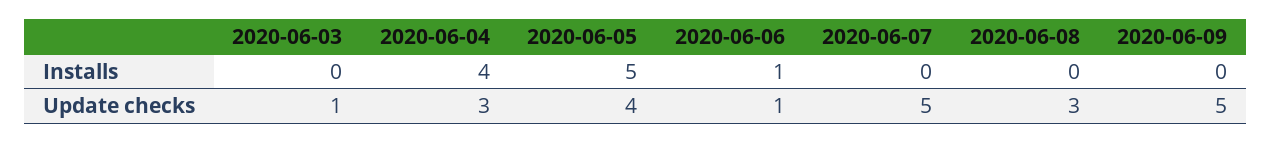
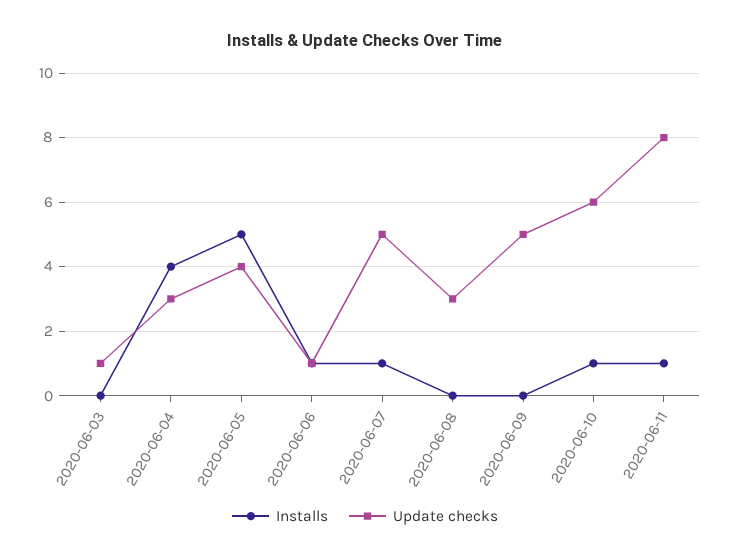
Installs, 2020-06-07: 0 -> 1
Installs, 2020-06-10: none -> 1
Update checks, 2020-06-10: none -> 6
Installs, 2020-06-11: none -> 1
Update checks, 2020-06-11: none -> 8

